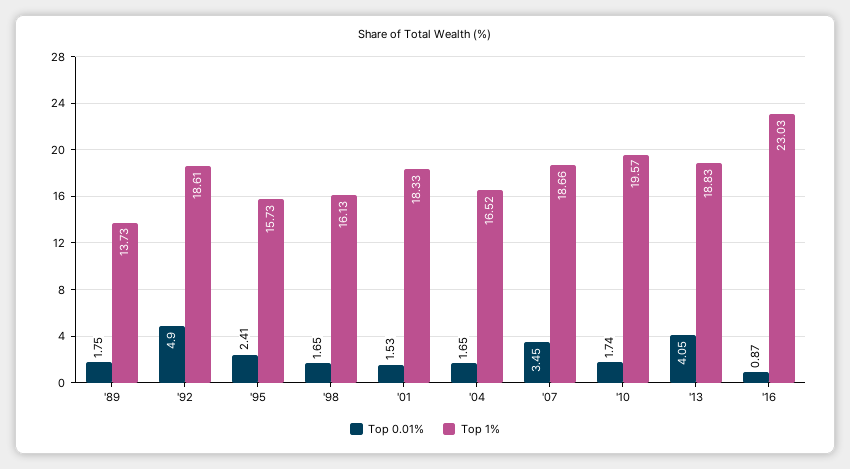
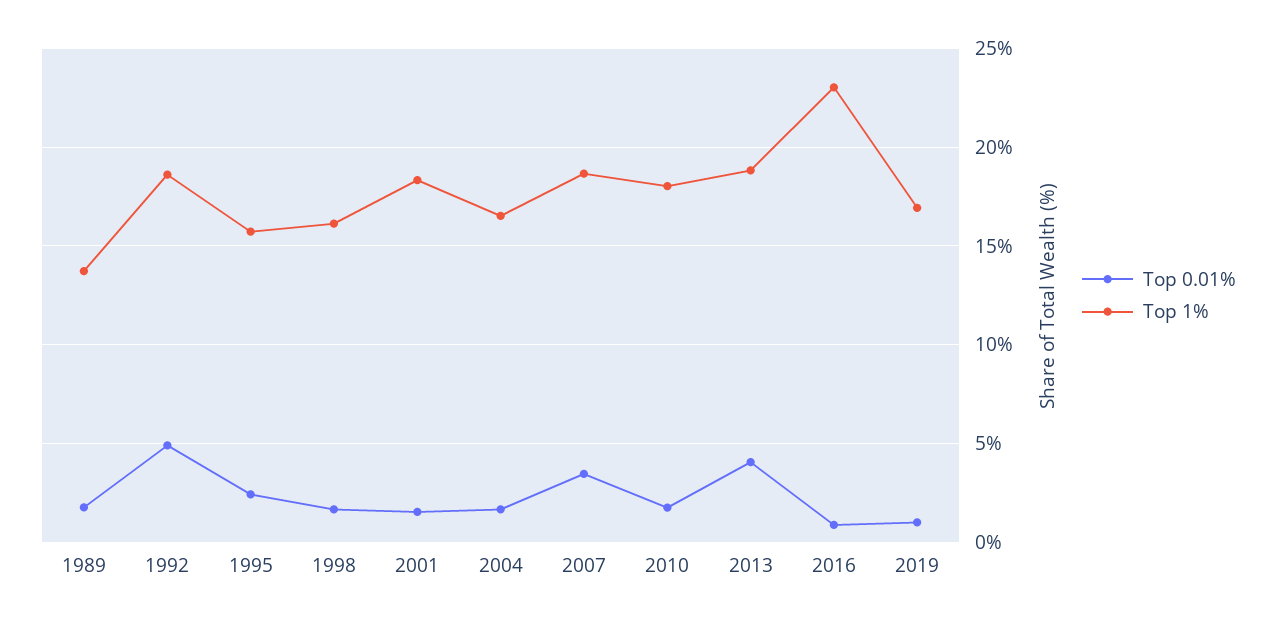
Top 1%, '10: 19.57 -> 18
Top 0.01%, 2019: none -> 1
Top 1%, 2019: none -> 17

